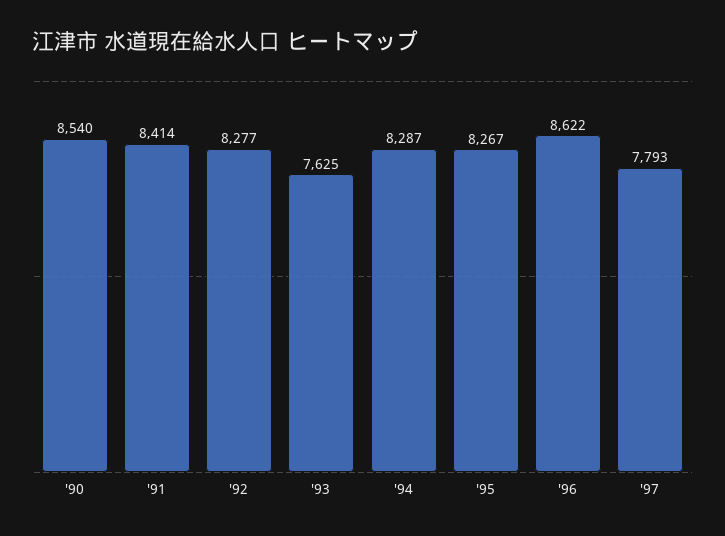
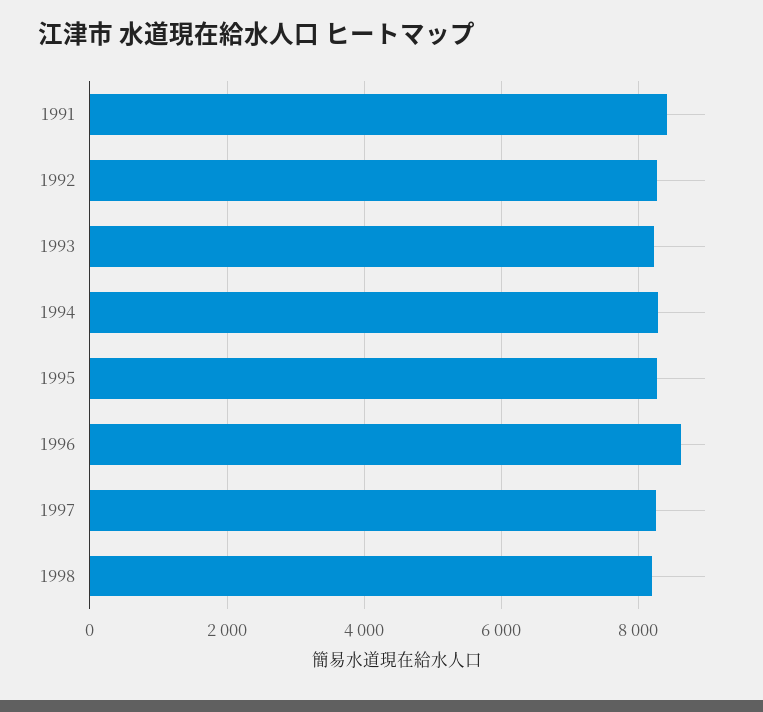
'90: 8540 -> none
'93: 7625 -> 8200
'97: 7793 -> 8200
1998: none -> 8200

